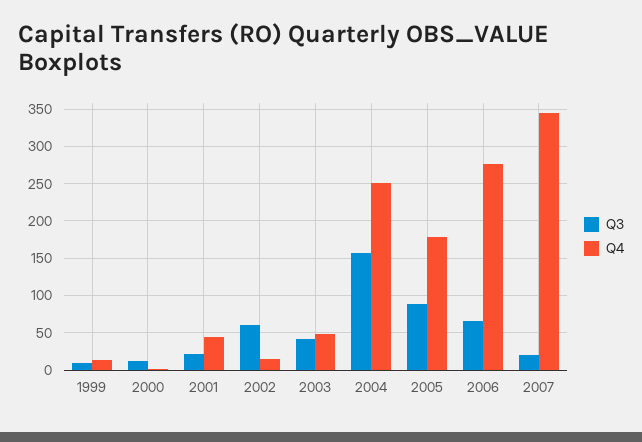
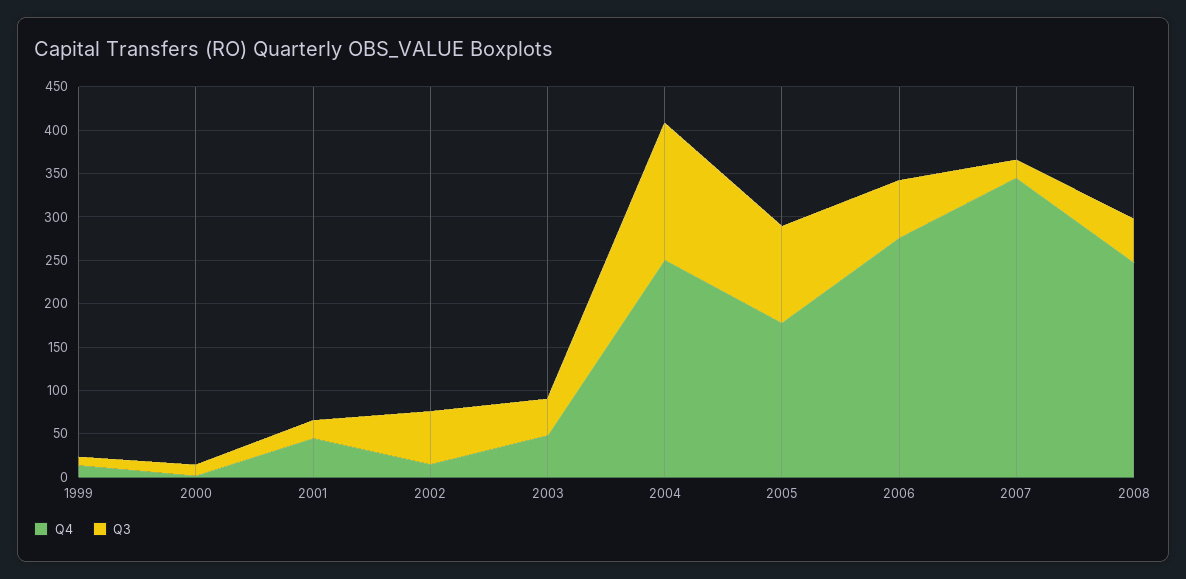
Q3, 2005: 90 -> 110
Q4, 2008: none -> 250
Q3, 2008: none -> 50

